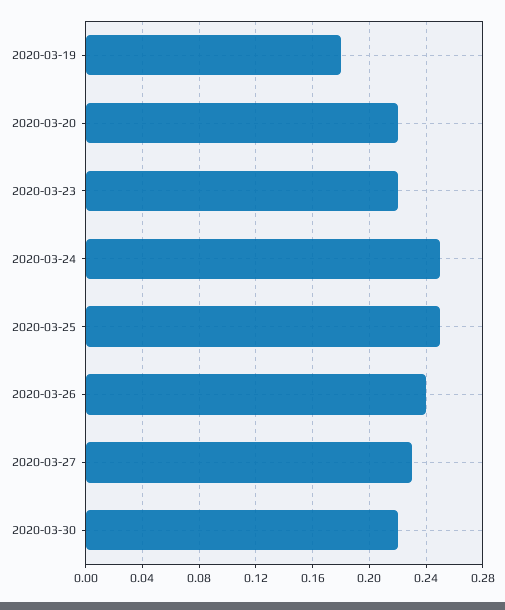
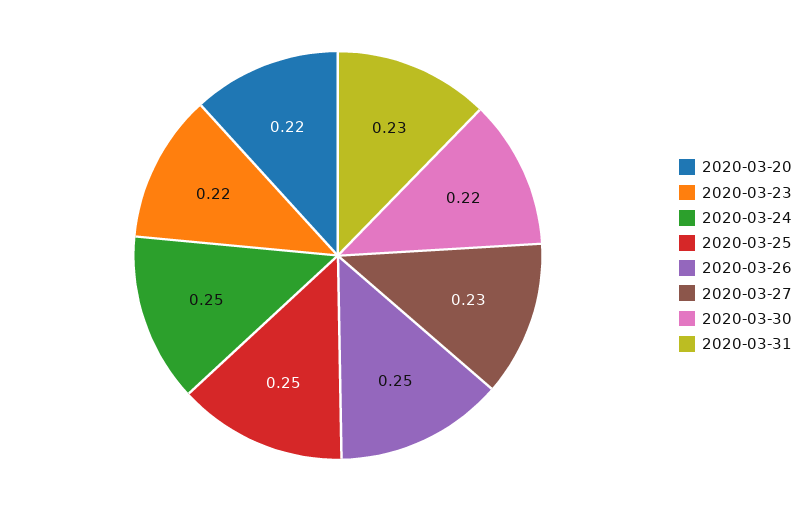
2020-03-19: 0.18 -> none
2020-03-26: 0.24 -> 0.25
2020-03-31: none -> 0.23

